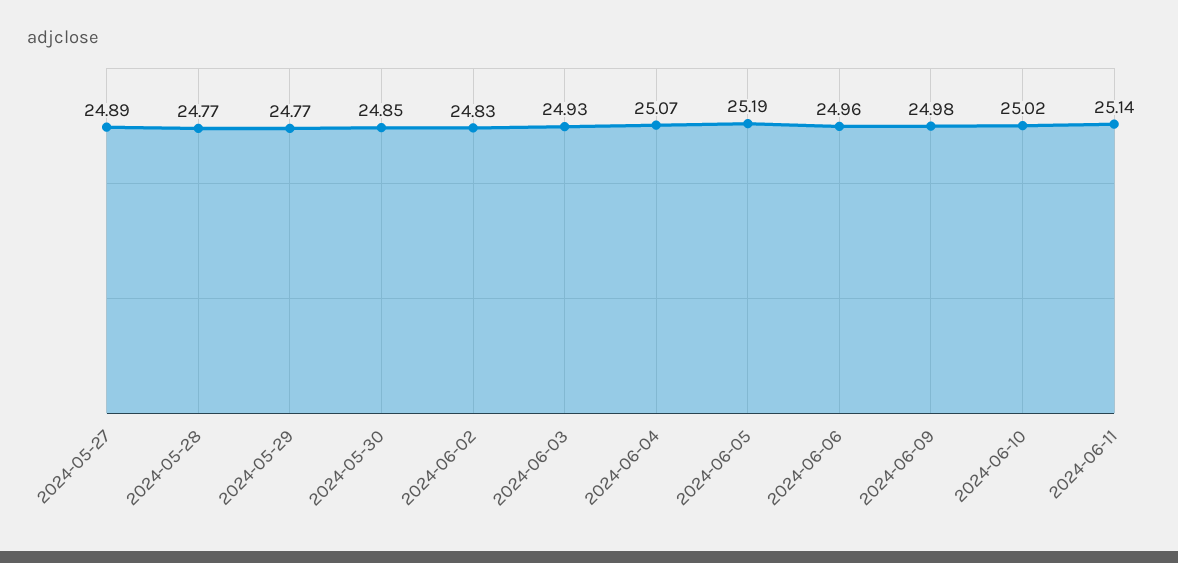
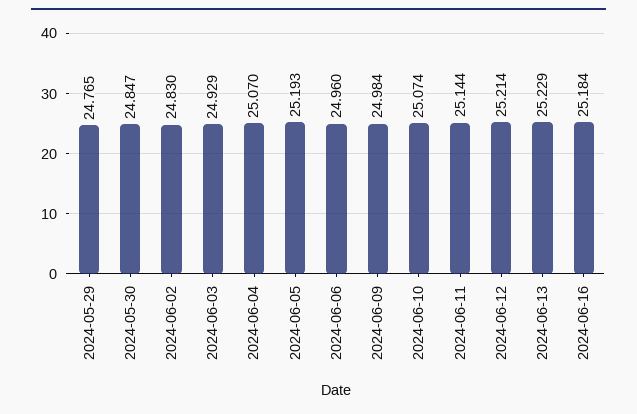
2024-05-27: 24.89 -> none
2024-05-28: 24.77 -> none
2024-06-10: 25.02 -> 25.074
2024-06-12: none -> 25.214
2024-06-13: none -> 25.229
2024-06-16: none -> 25.184

